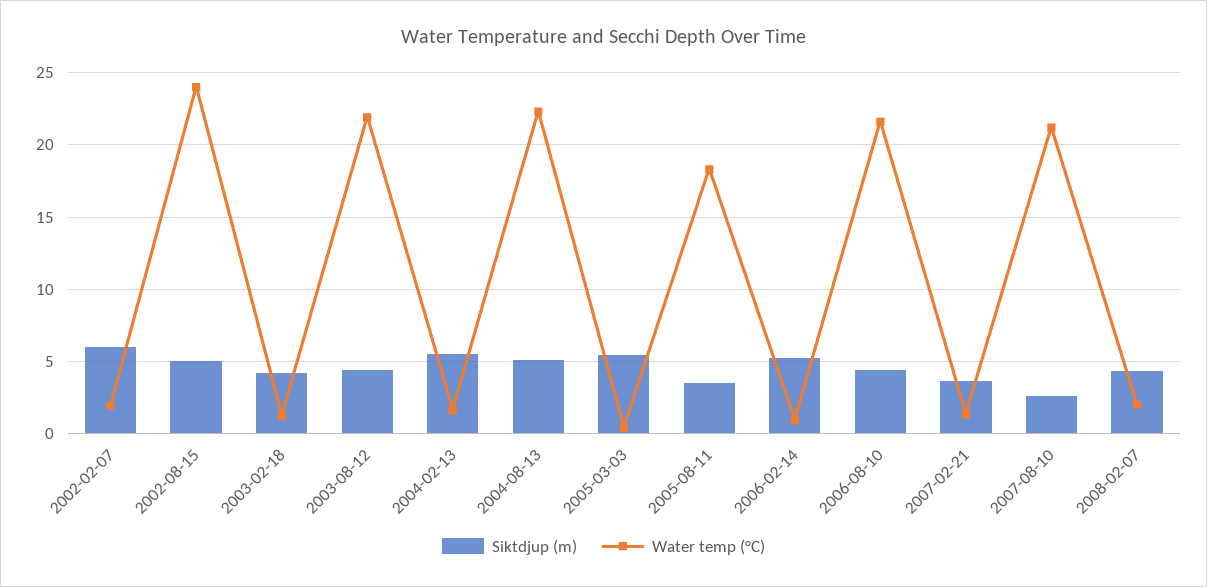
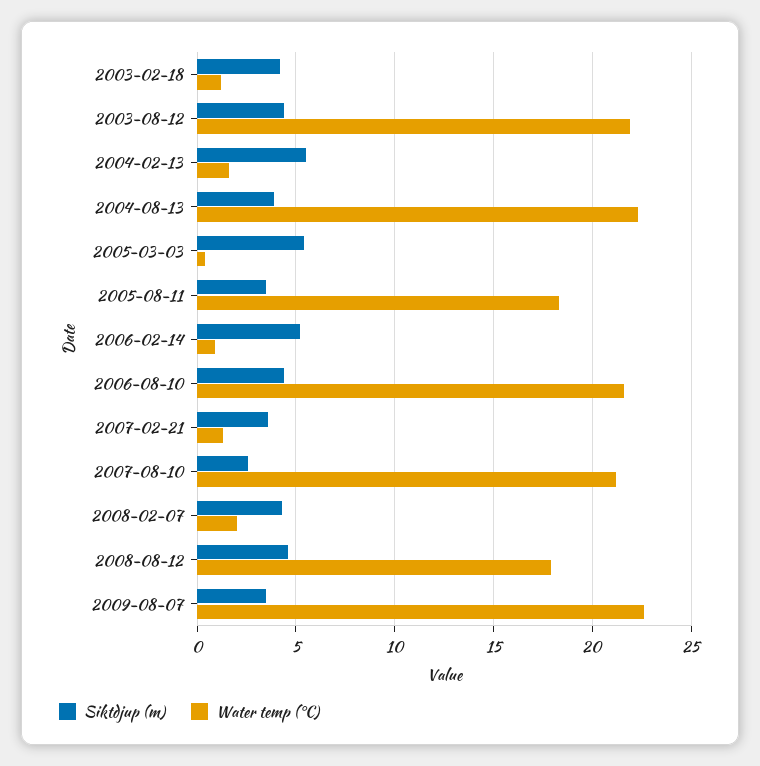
Siktdjup (m), 2002-02-07: 6 -> none
Water temp (°C), 2002-02-07: 2 -> none
Siktdjup (m), 2002-08-15: 5 -> none
Water temp (°C), 2002-08-15: 24 -> none
Siktdjup (m), 2004-08-13: 5 -> 4
Siktdjup (m), 2008-08-12: none -> 4.5
Water temp (°C), 2008-08-12: none -> 18
Siktdjup (m), 2009-08-07: none -> 3.5
Water temp (°C), 2009-08-07: none -> 22.5

